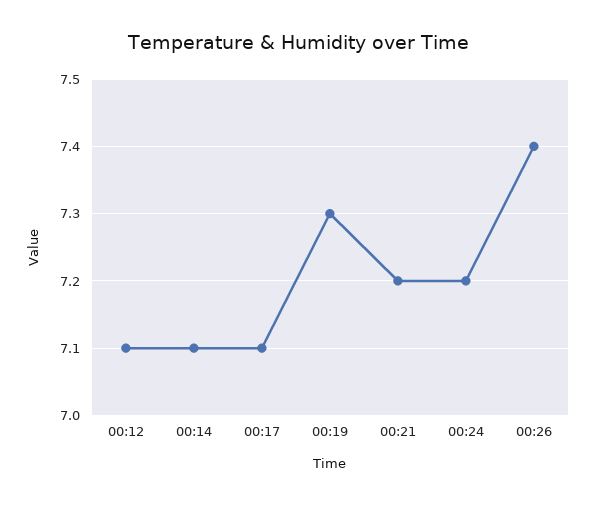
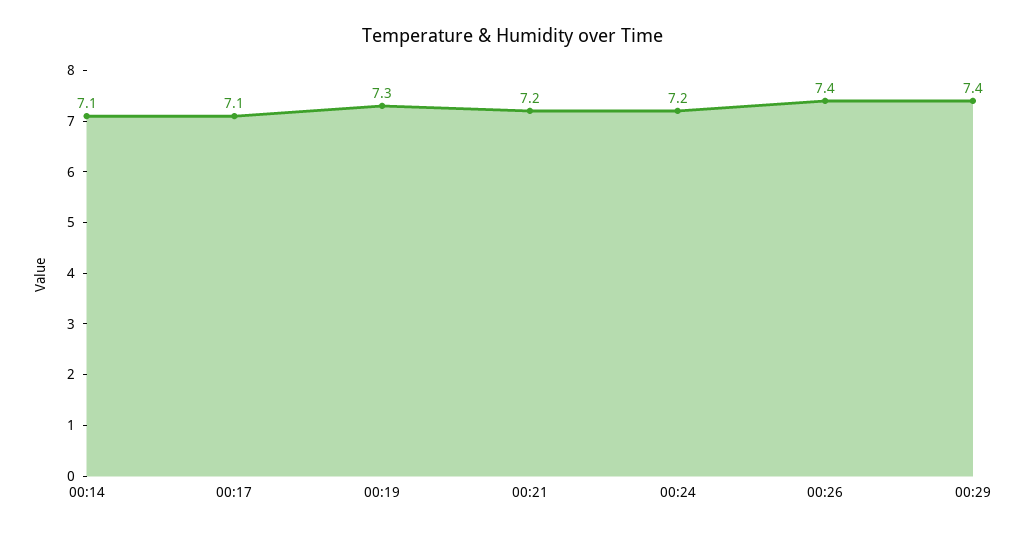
00:12: 7.1 -> none
00:29: none -> 7.4

